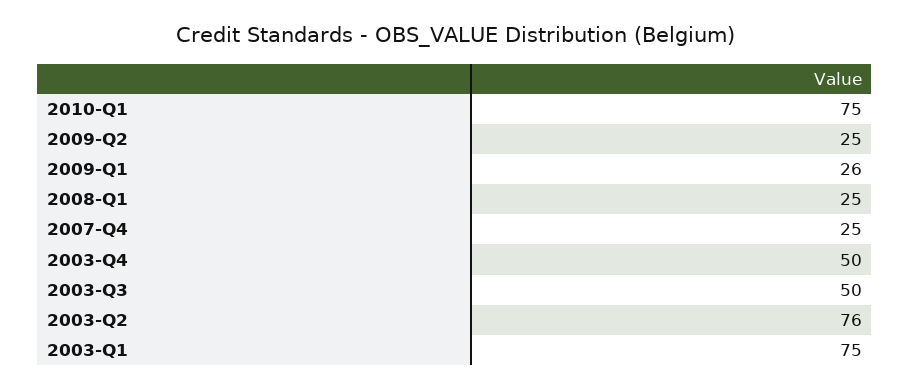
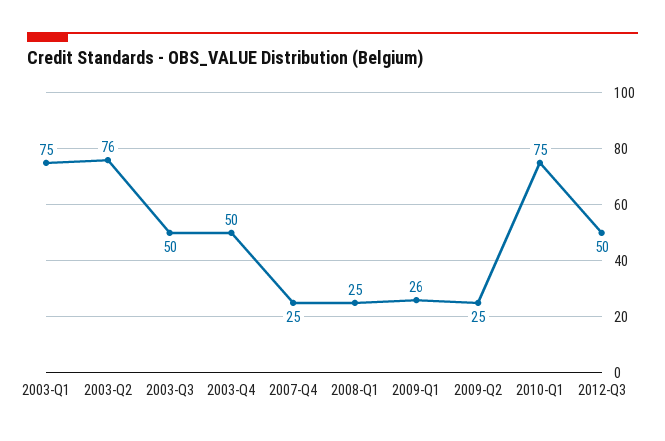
2012-Q3: none -> 50

